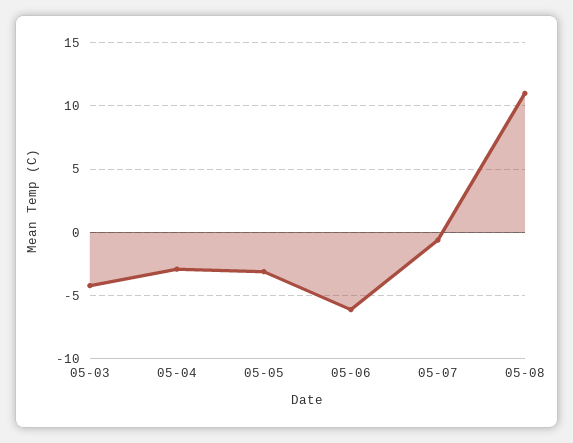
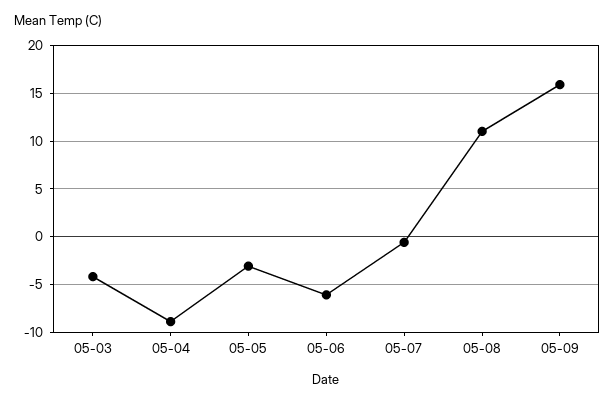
05-04: -3 -> -9
05-09: none -> 16

